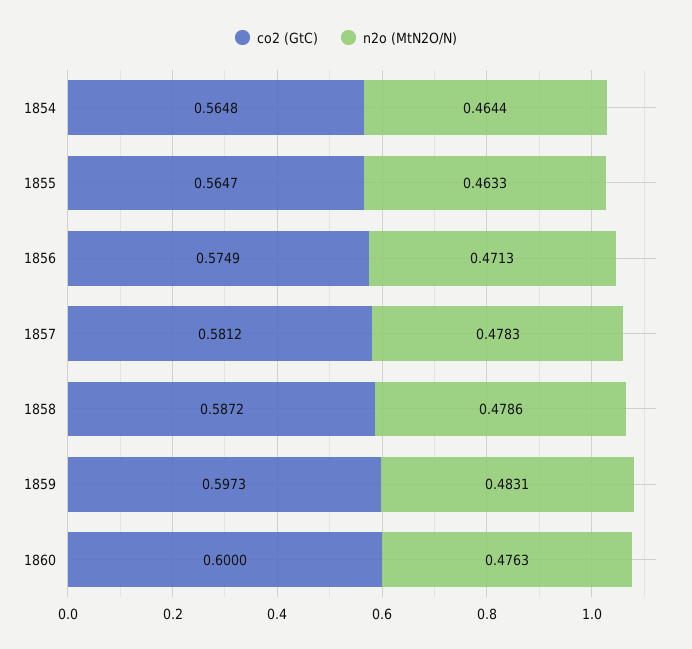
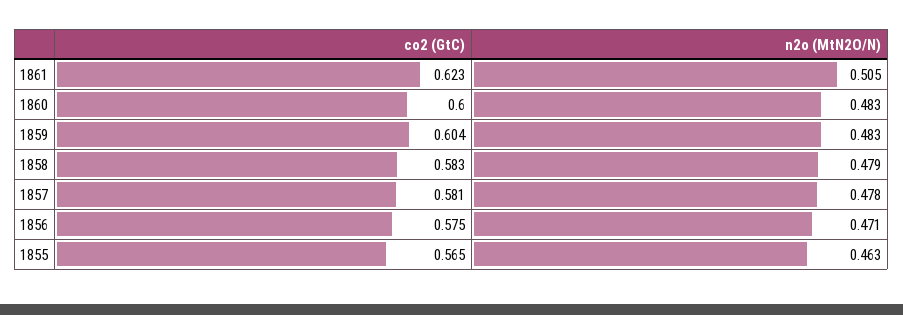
co2 (GtC), 1854: 0.5648 -> none
n2o (MtN2O/N), 1854: 0.4644 -> none
co2 (GtC), 1858: 0.5872 -> 0.583
co2 (GtC), 1859: 0.5973 -> 0.604
n2o (MtN2O/N), 1860: 0.4763 -> 0.483
co2 (GtC), 1861: none -> 0.623
n2o (MtN2O/N), 1861: none -> 0.505

